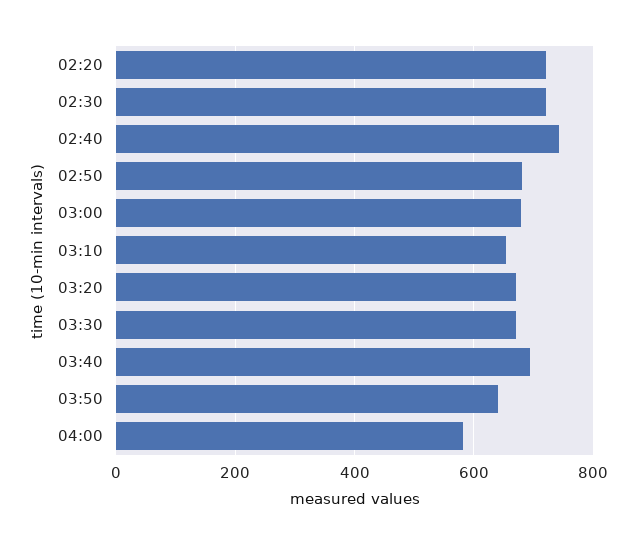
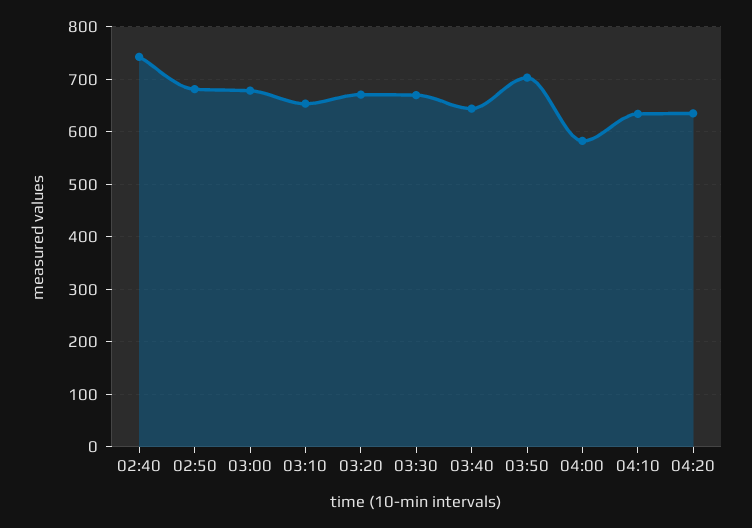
02:20: 720 -> none
02:30: 720 -> none
03:40: 700 -> 640
03:50: 640 -> 700
04:10: none -> 640
04:20: none -> 640

